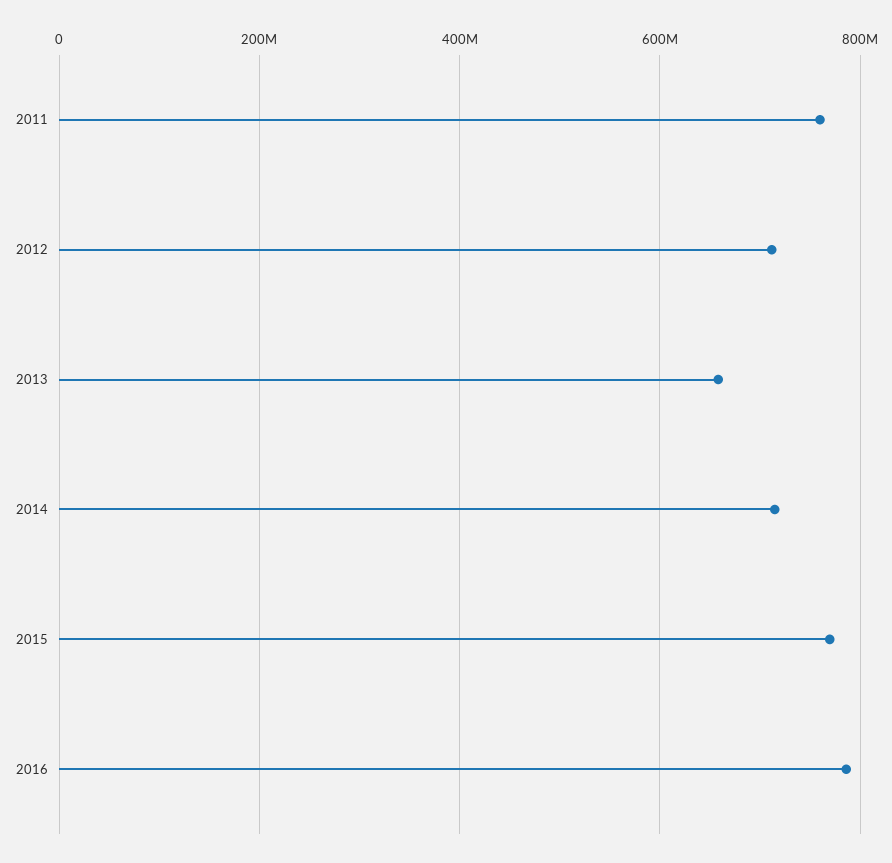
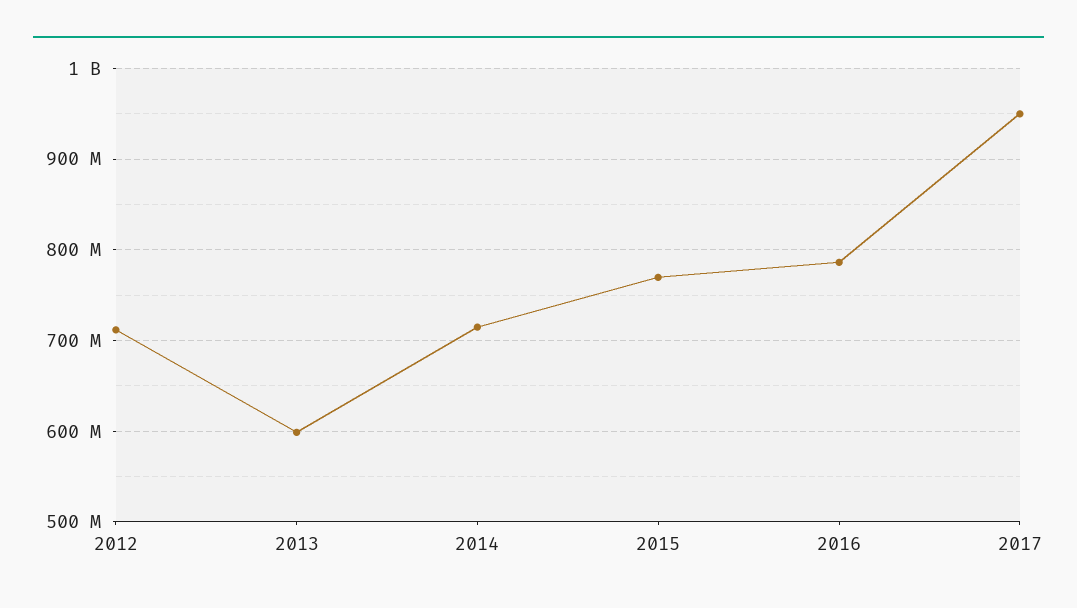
2011: 760000000 -> none
2013: 660000000 -> 600000000
2017: none -> 950000000

